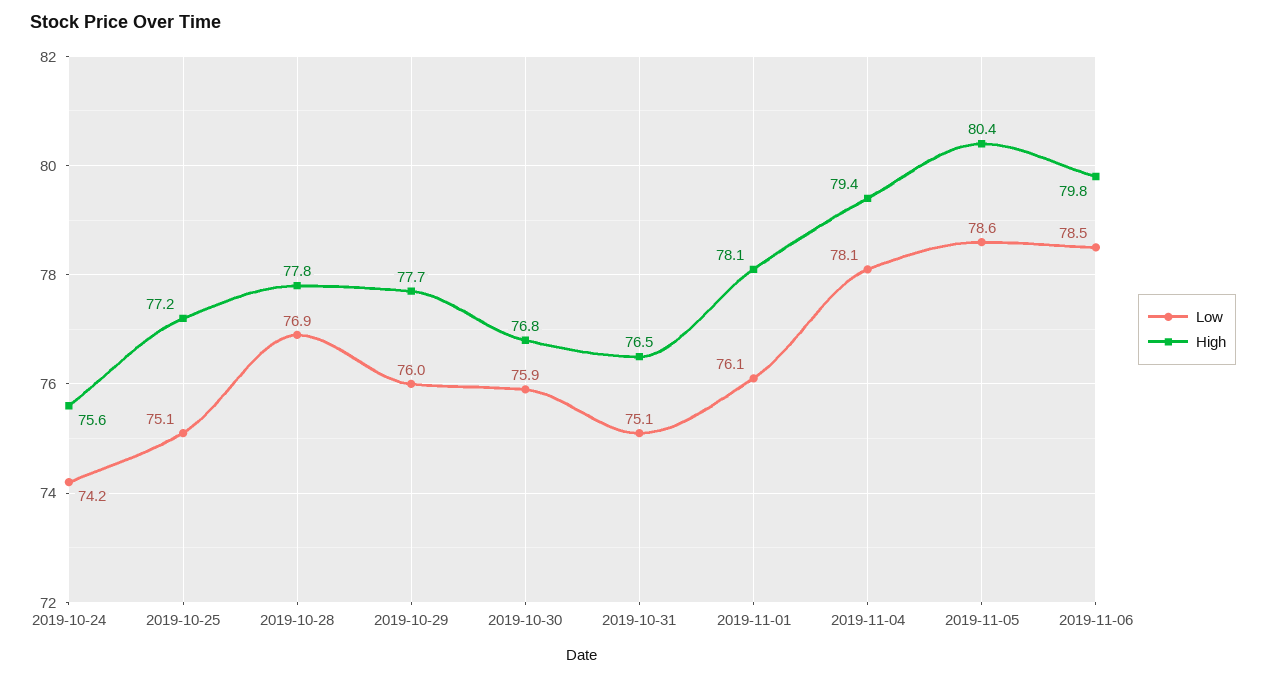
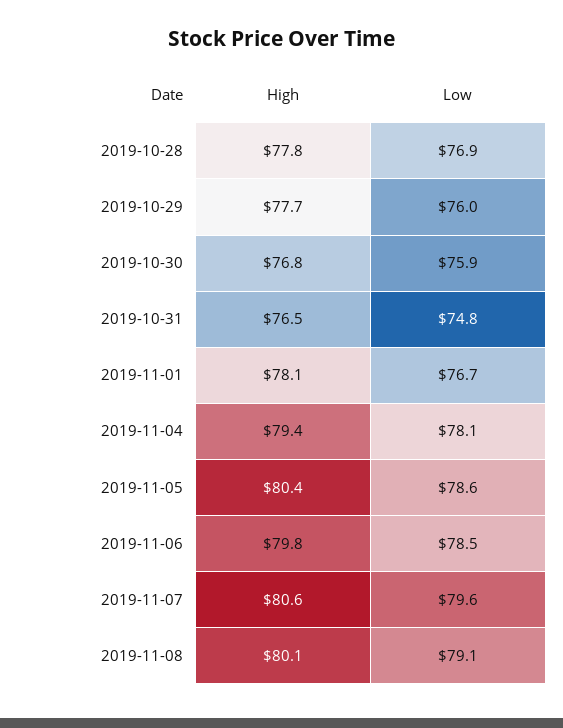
Low, 2019-10-24: 74.2 -> none
High, 2019-10-24: 75.6 -> none
Low, 2019-10-25: 75.1 -> none
High, 2019-10-25: 77.2 -> none
Low, 2019-10-31: 75.1 -> 74.8
Low, 2019-11-01: 76.1 -> 76.7
High, 2019-11-07: none -> 80.6
Low, 2019-11-07: none -> 79.6
High, 2019-11-08: none -> 80.1
Low, 2019-11-08: none -> 79.1

